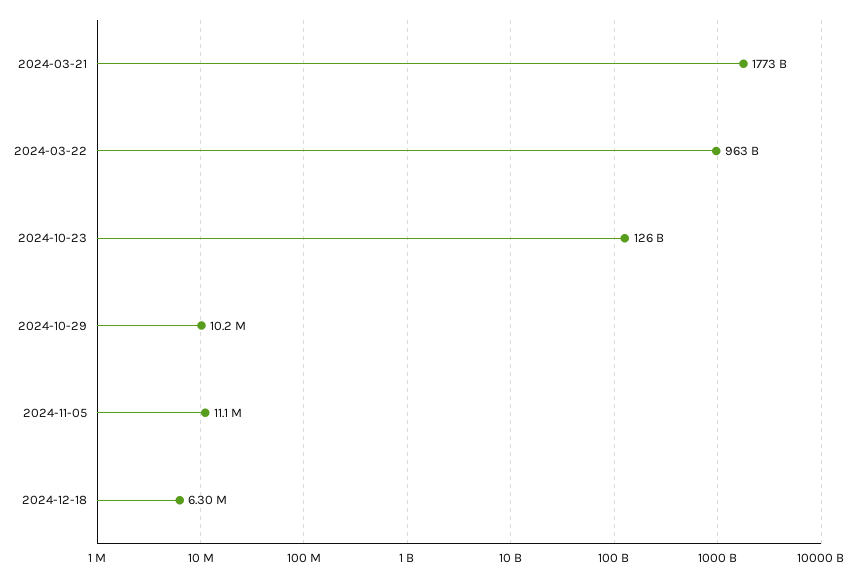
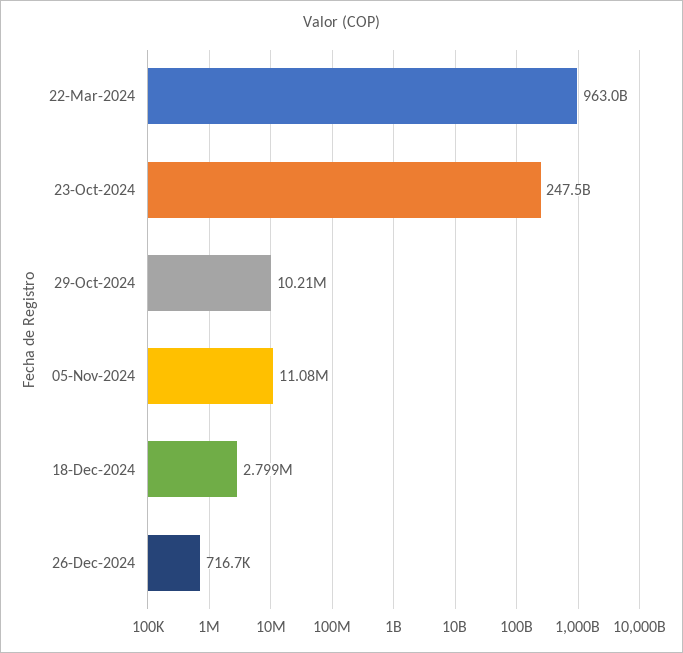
2024-03-21: 1773000000000 -> none
2024-10-23: 126000000000 -> 247500000000
2024-12-18: 6300000 -> 2799000
26-Dec-2024: none -> 716700

